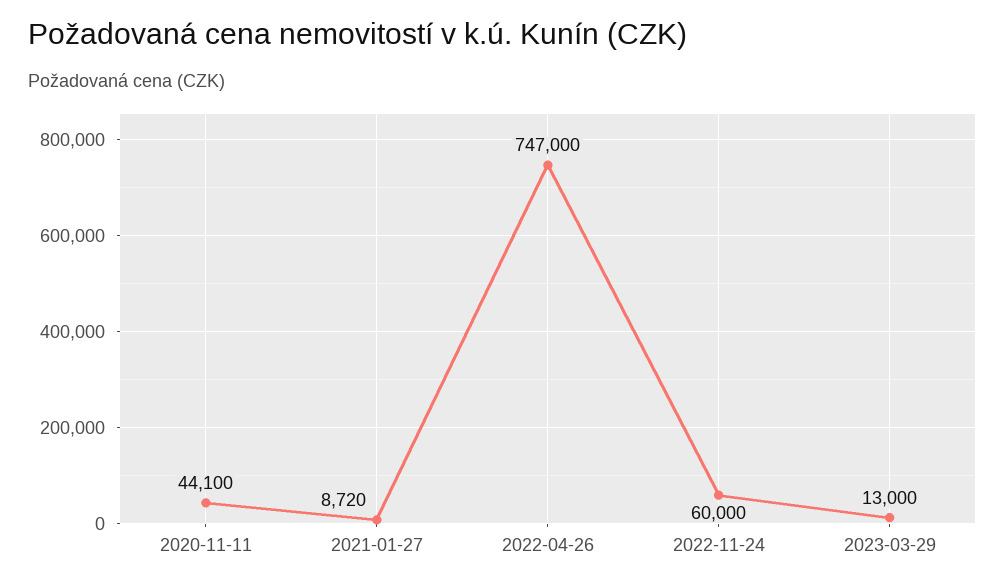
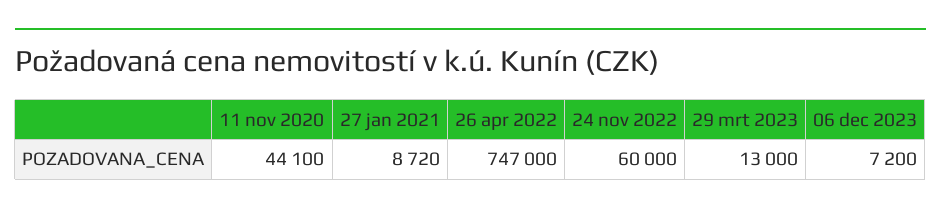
06 dec 2023: none -> 7200

